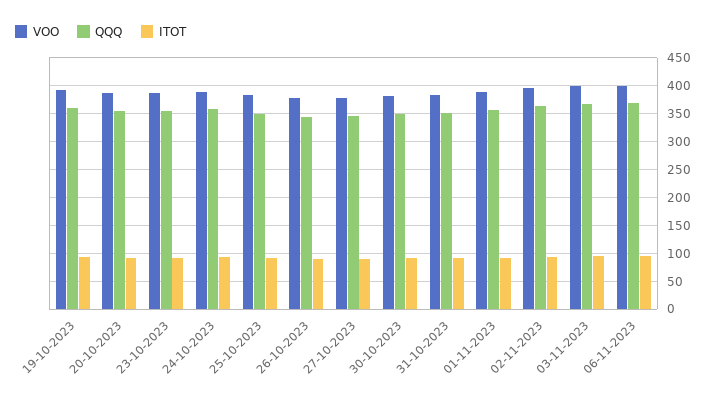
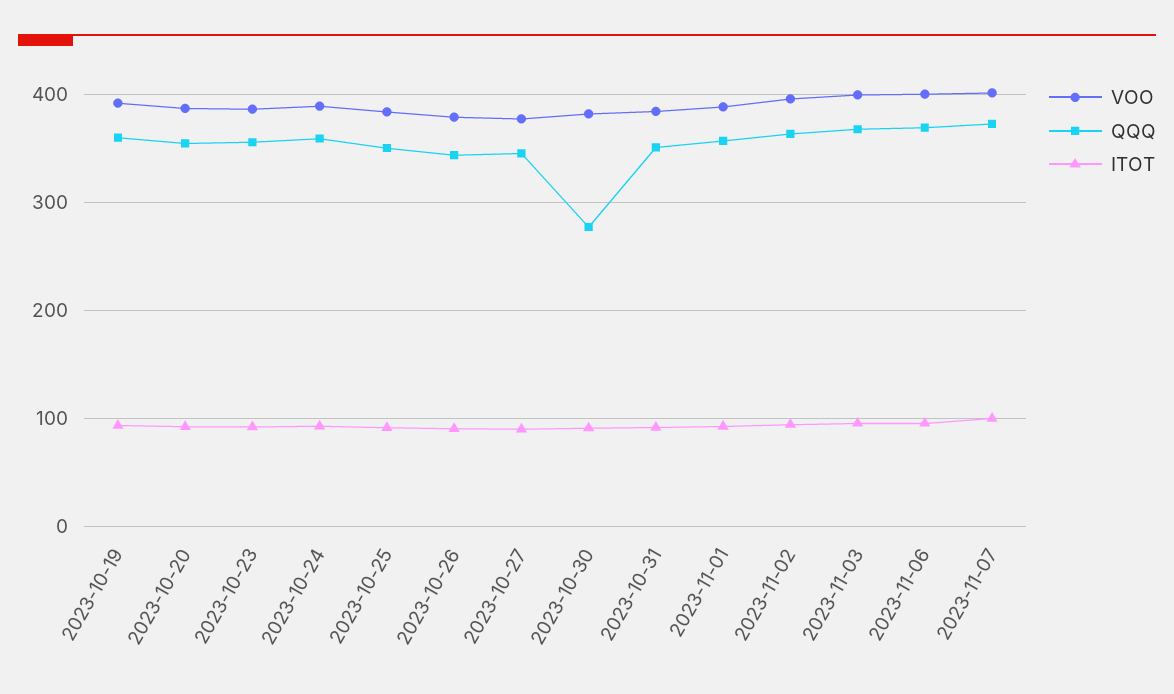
QQQ, 30-10-2023: 350 -> 280
VOO, 2023-11-07: none -> 400
QQQ, 2023-11-07: none -> 370
ITOT, 2023-11-07: none -> 100

